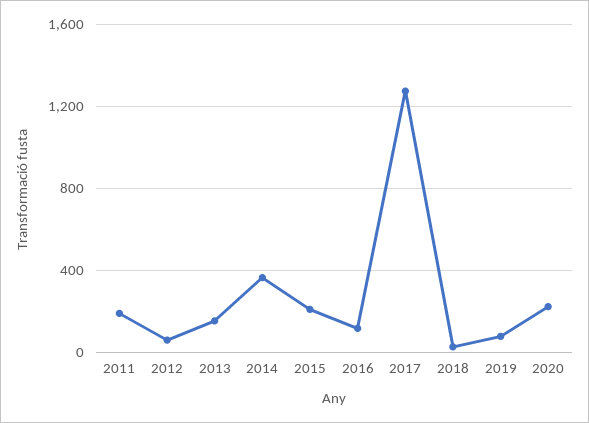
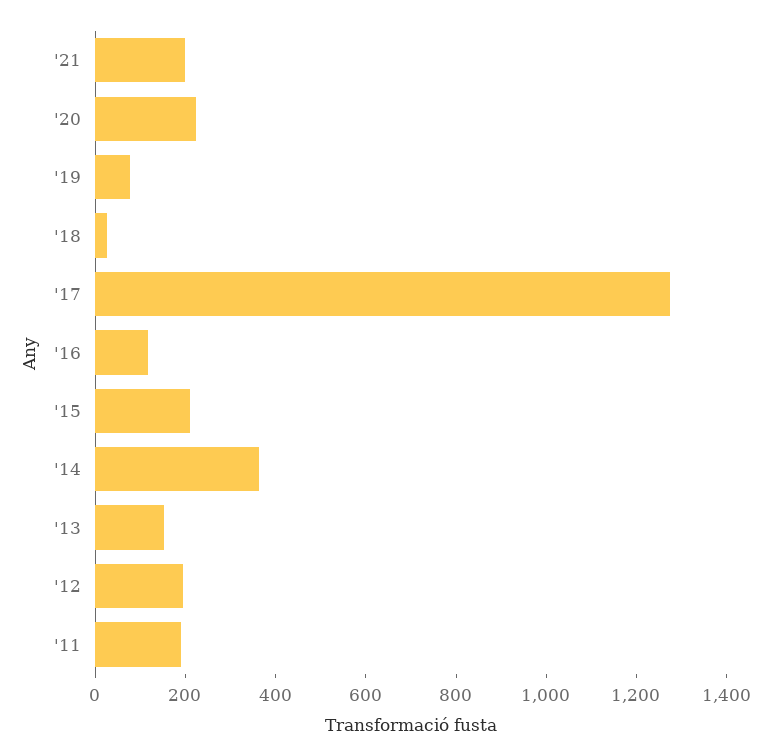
2012: 50 -> 200
'21: none -> 200

